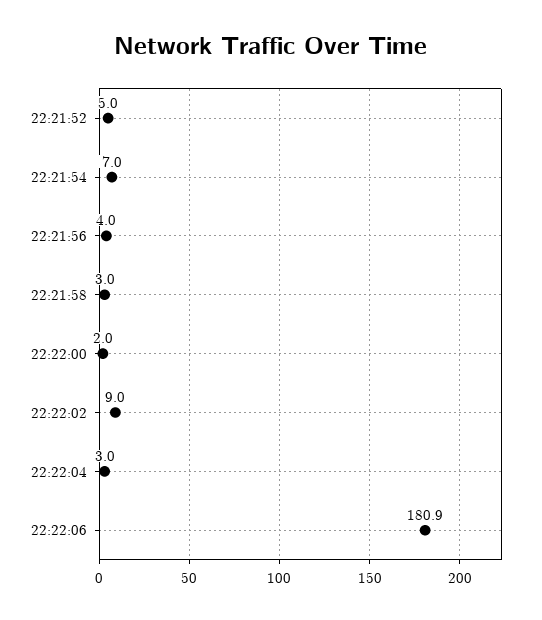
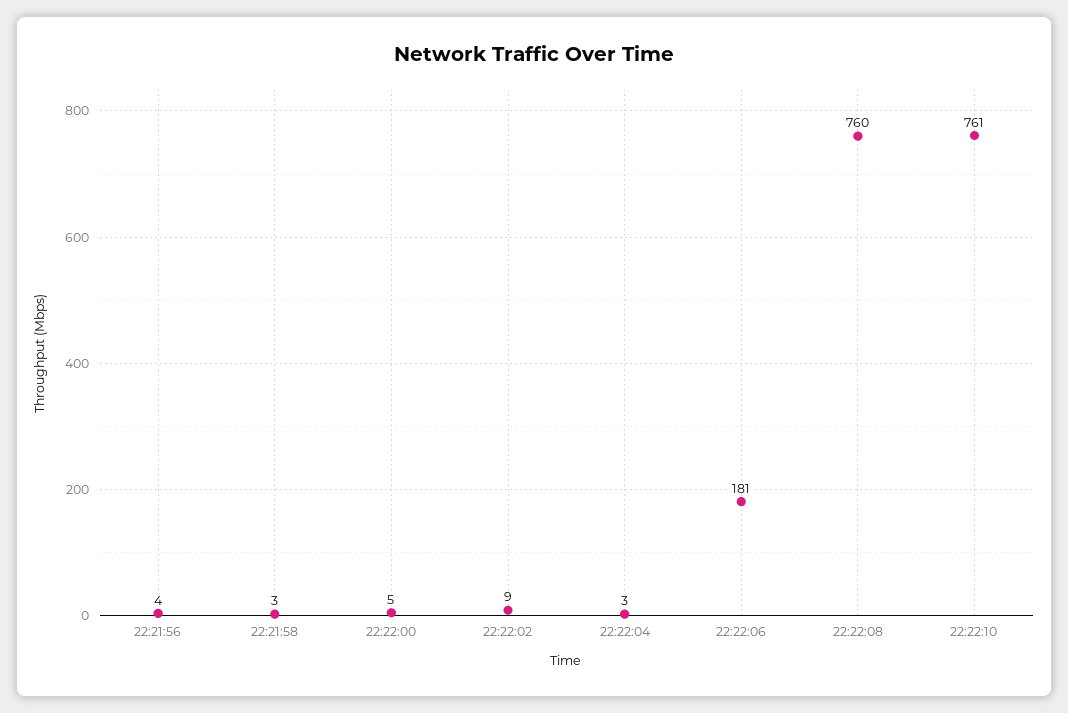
22:21:52: 5 -> none
22:21:54: 7 -> none
22:22:00: 2 -> 5
22:22:08: none -> 760
22:22:10: none -> 761

